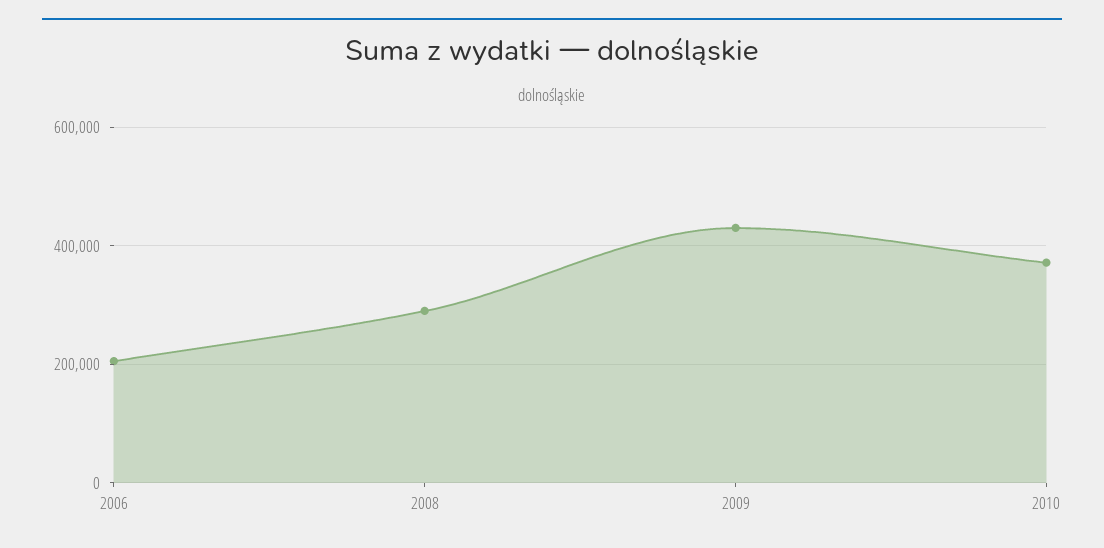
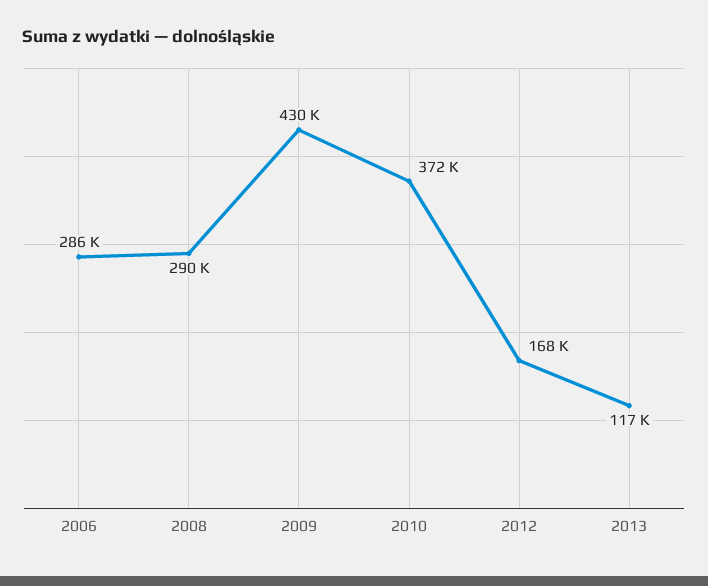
2006: 200000 -> 286000
2012: none -> 168000
2013: none -> 117000

